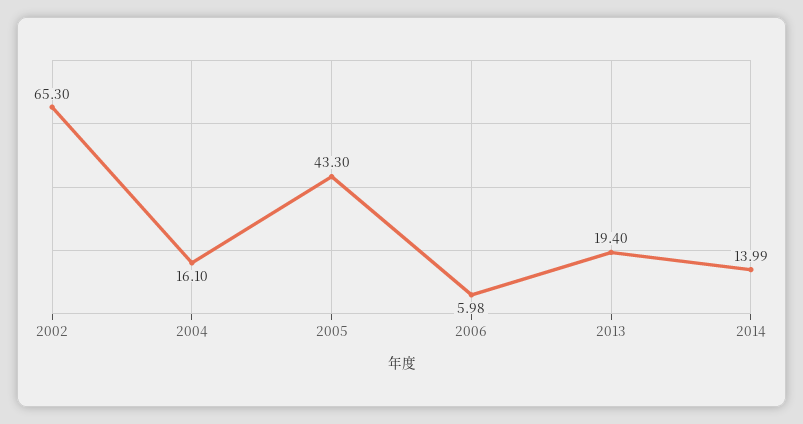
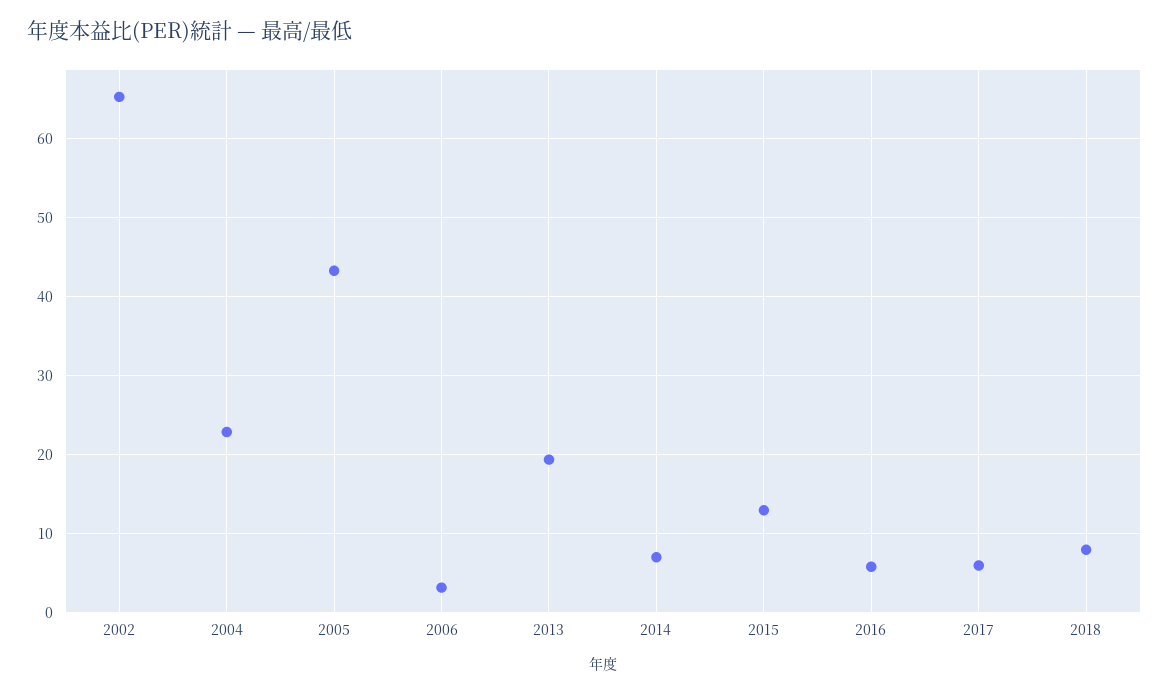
2004: 16.1 -> 23
2006: 5.98 -> 3
2014: 13.99 -> 7
2015: none -> 13
2016: none -> 6
2017: none -> 6
2018: none -> 8

